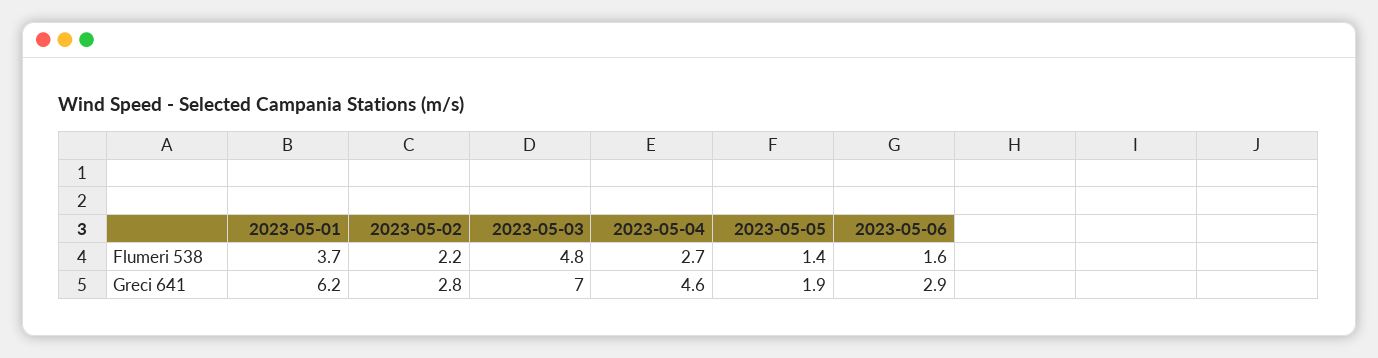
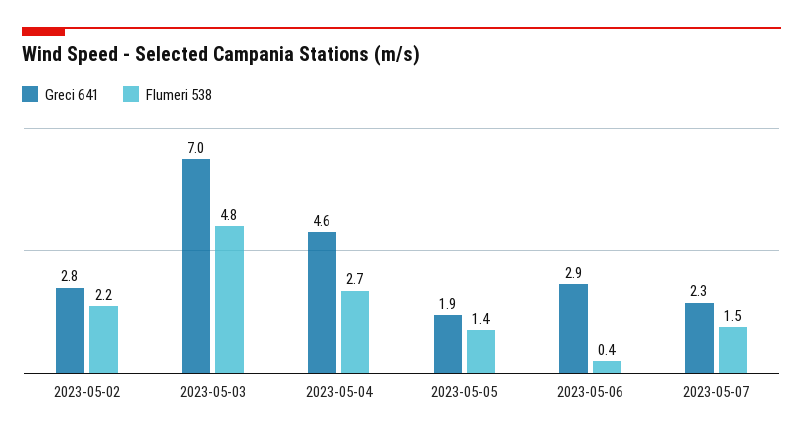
Flumeri 538, 2023-05-01: 3.7 -> none
Flumeri 538, 2023-05-06: 1.6 -> 0.4
Greci 641, 2023-05-01: 6.2 -> none
Greci 641, 2023-05-07: none -> 2.3
Flumeri 538, 2023-05-07: none -> 1.5

